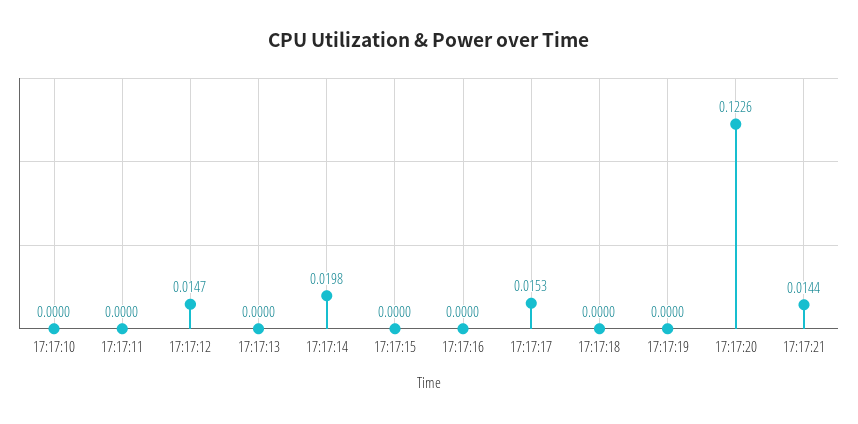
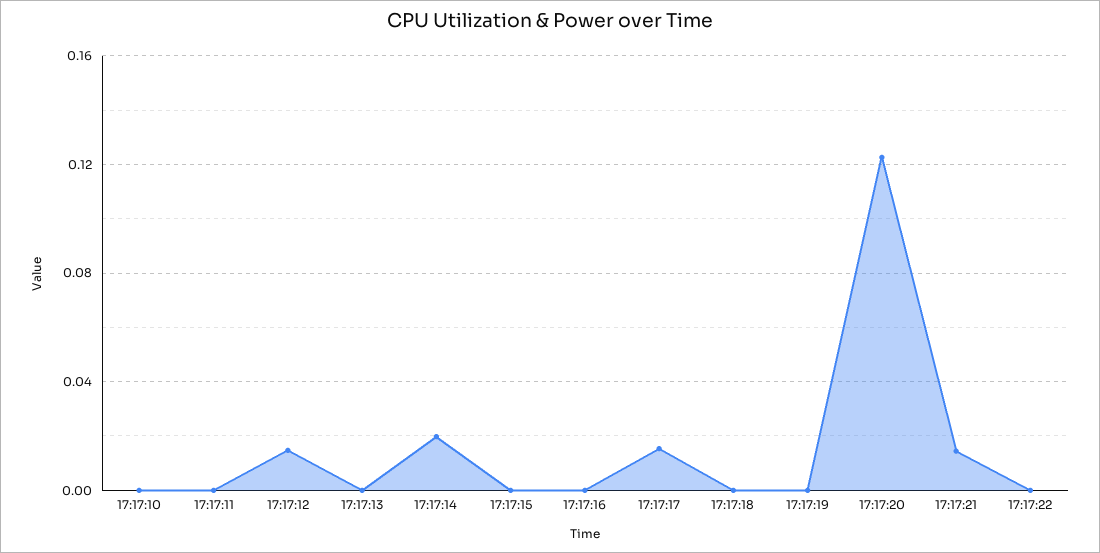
17:17:22: none -> 0

